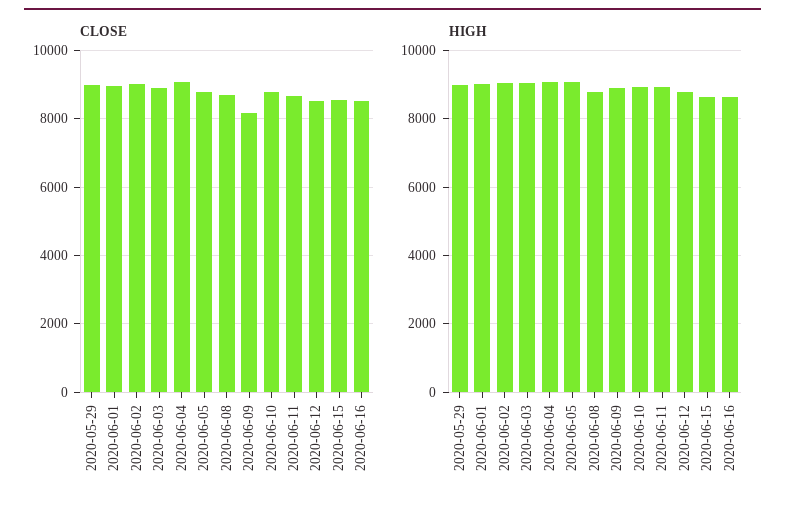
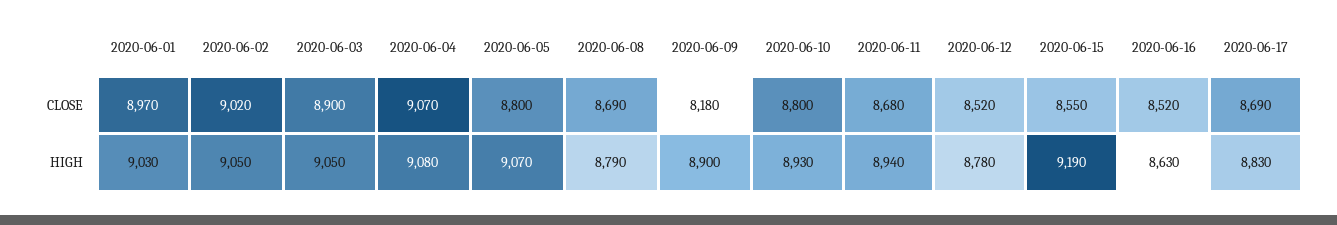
CLOSE, 2020-05-29: 9000 -> none
HIGH, 2020-05-29: 9000 -> none
HIGH, 2020-06-15: 8600 -> 9190
CLOSE, 2020-06-17: none -> 8690
HIGH, 2020-06-17: none -> 8830

